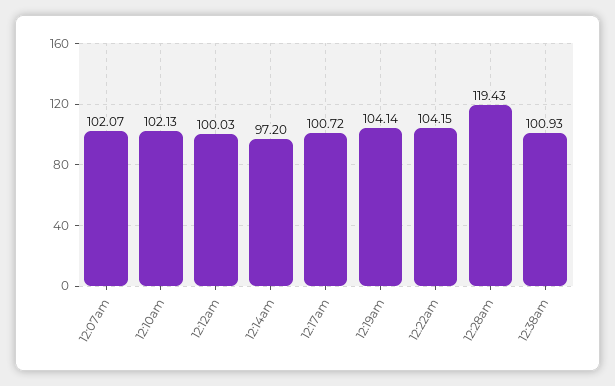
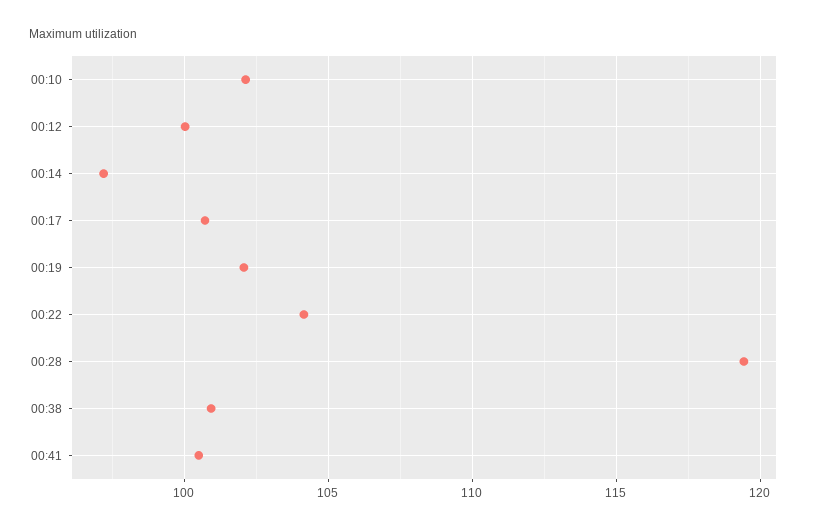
12:07am: 102.07 -> none
12:19am: 104.14 -> 102
00:41: none -> 100.5

